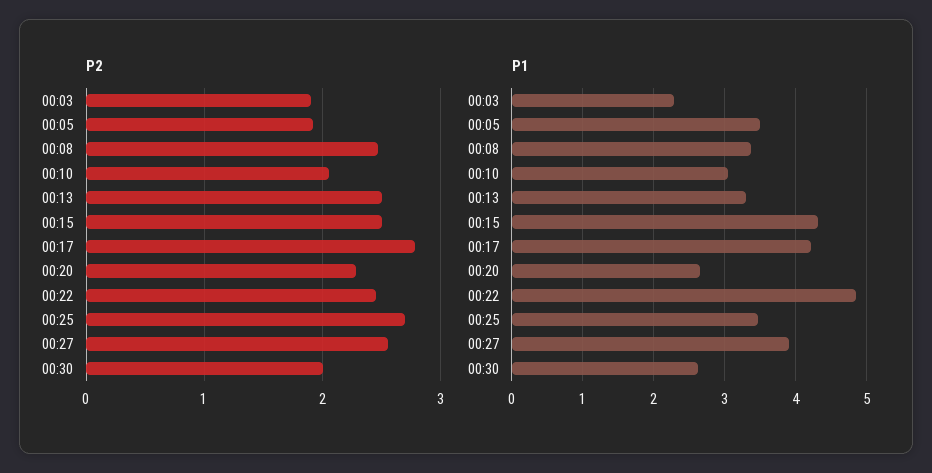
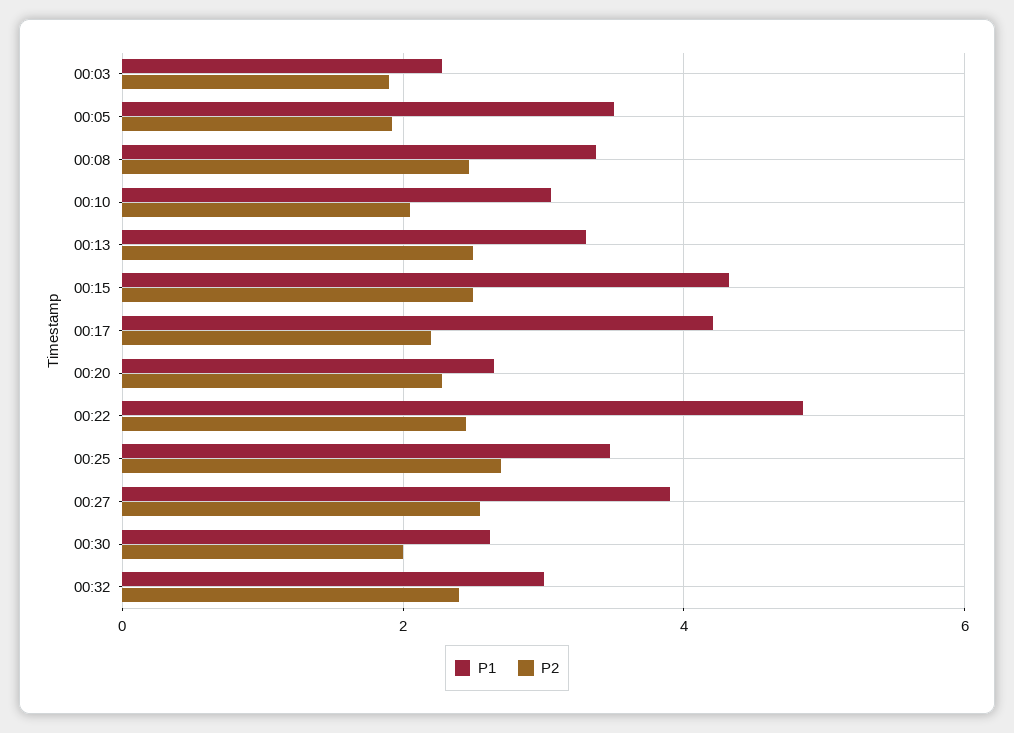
P2, 00:17: 2.8 -> 2.2
P1, 00:32: none -> 3
P2, 00:32: none -> 2.4

